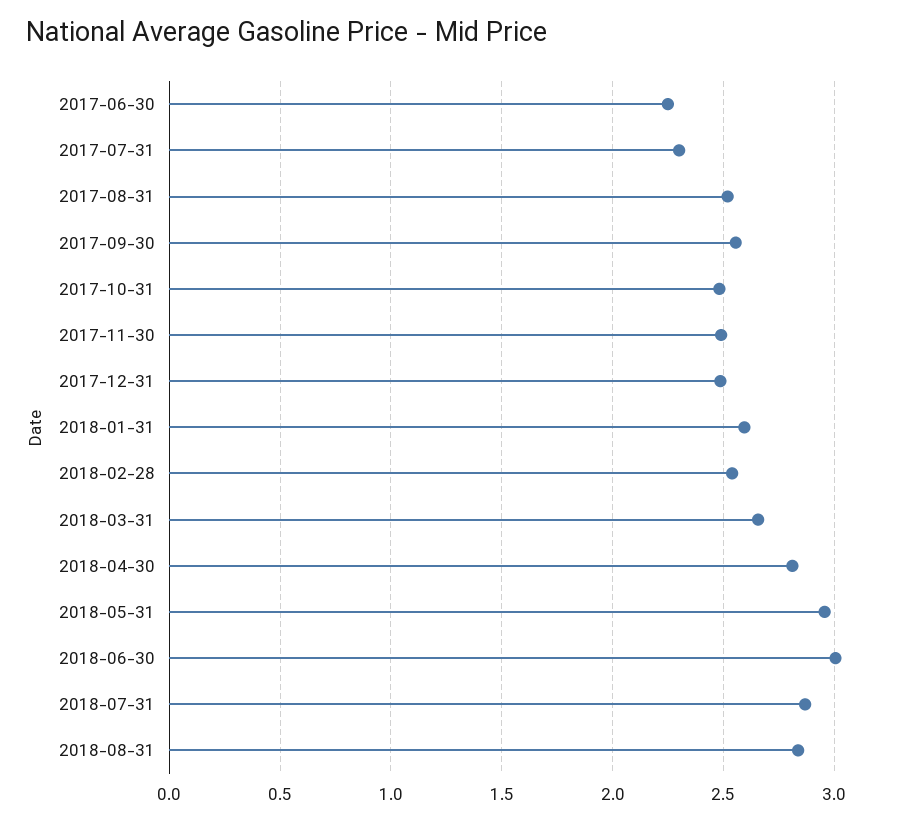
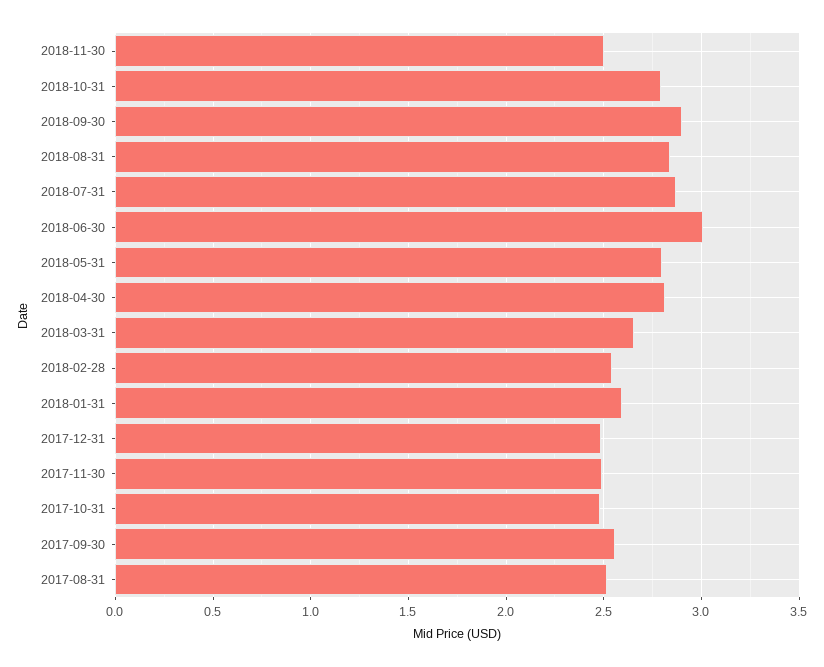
2017-06-30: 2.25 -> none
2017-07-31: 2.3 -> none
2018-05-31: 2.95 -> 2.8
2018-11-30: none -> 2.5
2018-10-31: none -> 2.8
2018-09-30: none -> 2.9

